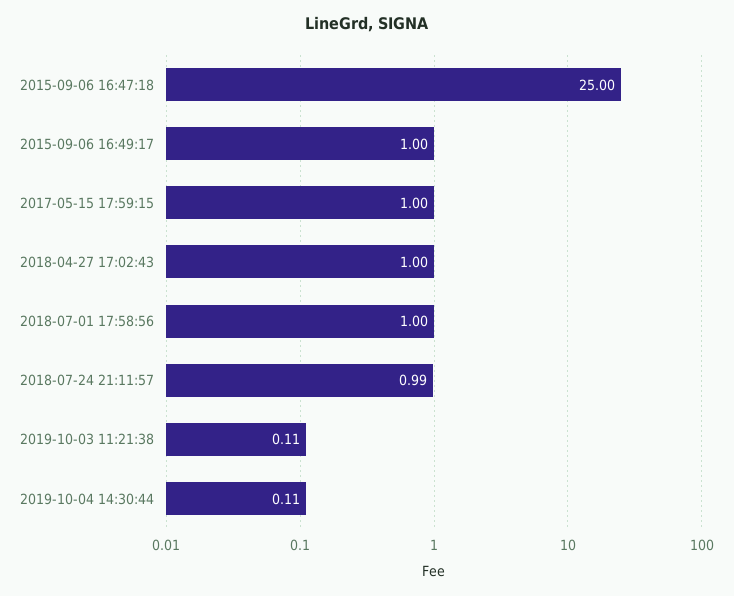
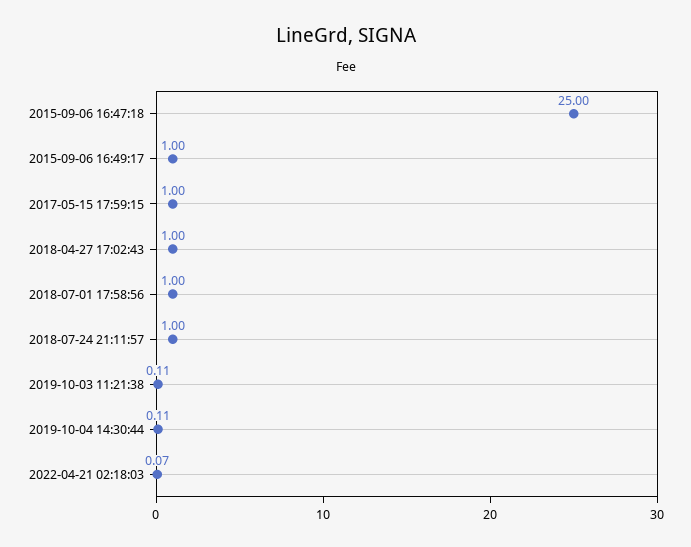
2018-07-24 21:11:57: 0.99 -> 1
2022-04-21 02:18:03: none -> 0.07

